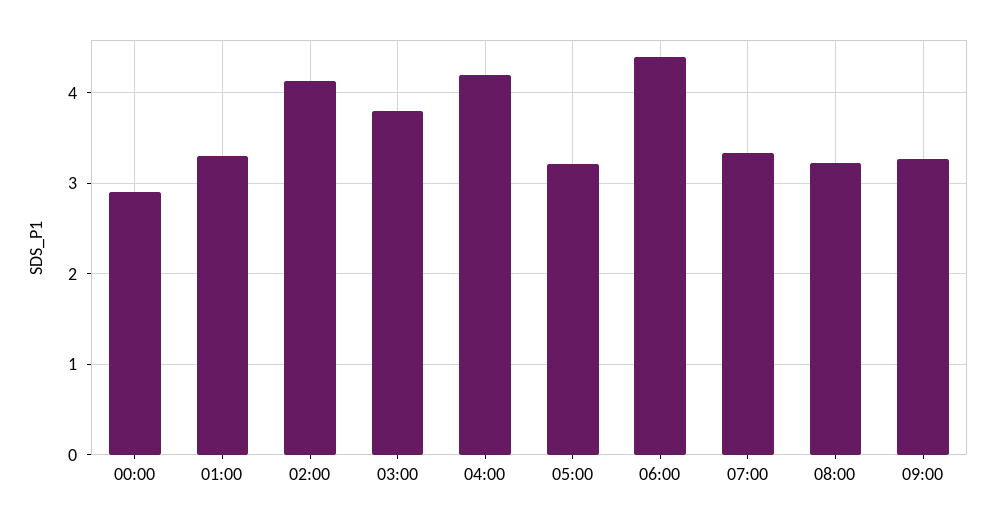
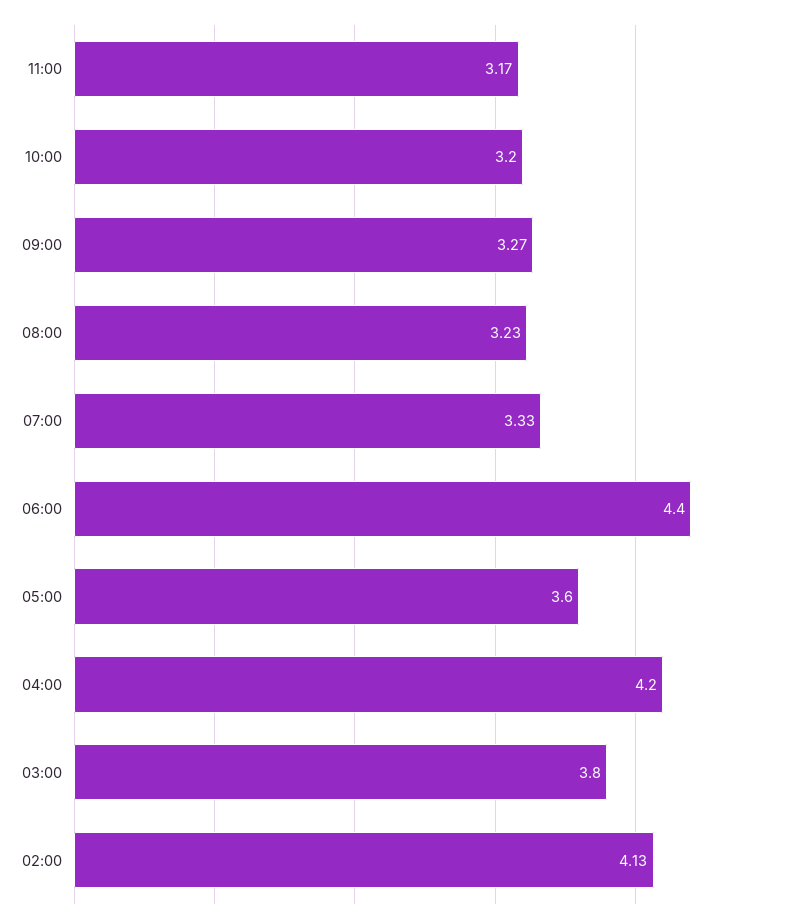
00:00: 2.9 -> none
01:00: 3.3 -> none
05:00: 3.2 -> 3.6
11:00: none -> 3.17
10:00: none -> 3.2

